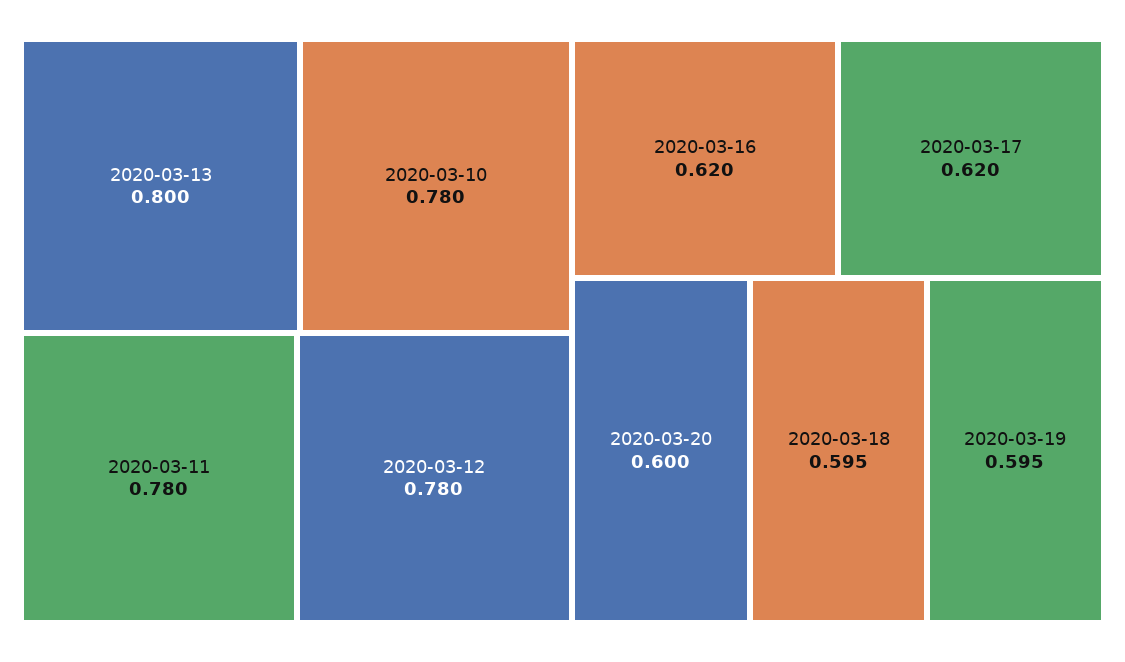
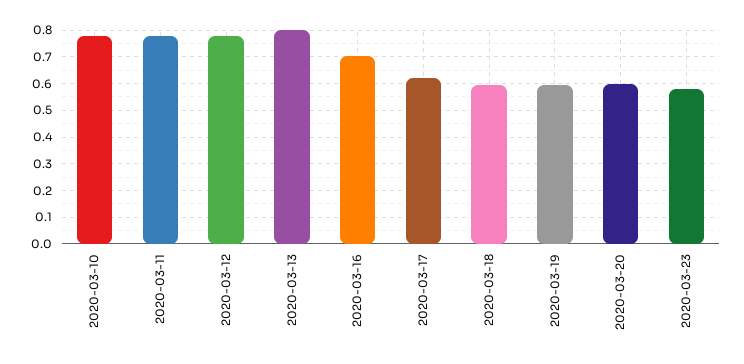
2020-03-16: 0.62 -> 0.7
2020-03-23: none -> 0.575

